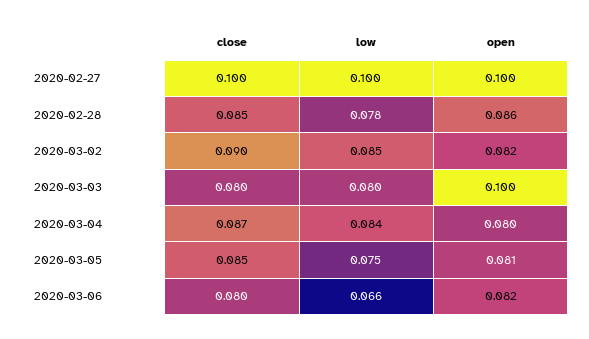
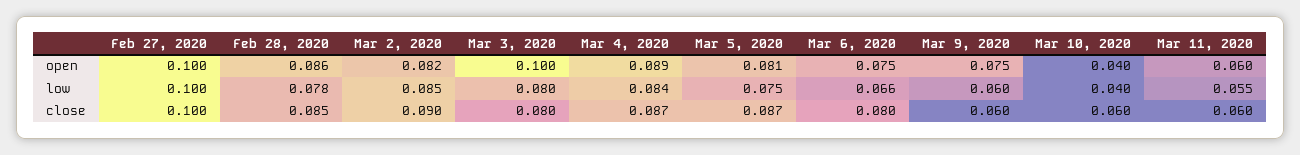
open, 2020-03-04: 0.08 -> 0.089
close, 2020-03-05: 0.085 -> 0.087
open, 2020-03-06: 0.082 -> 0.075
open, Mar 9, 2020: none -> 0.075
open, Mar 10, 2020: none -> 0.04
open, Mar 11, 2020: none -> 0.06
low, Mar 9, 2020: none -> 0.06
low, Mar 10, 2020: none -> 0.04
low, Mar 11, 2020: none -> 0.055
close, Mar 9, 2020: none -> 0.06
close, Mar 10, 2020: none -> 0.06
close, Mar 11, 2020: none -> 0.06

